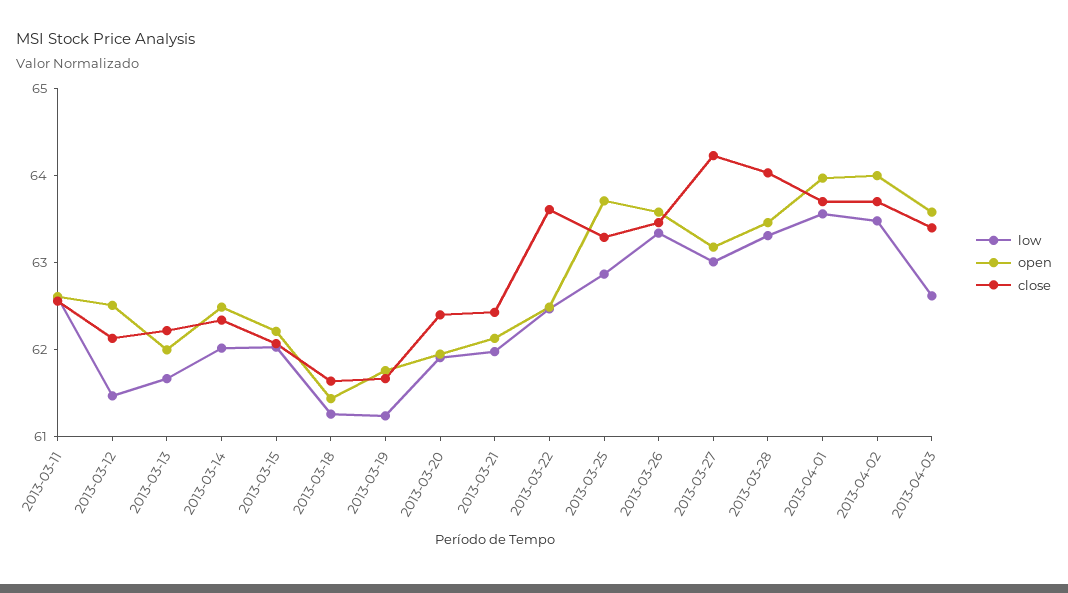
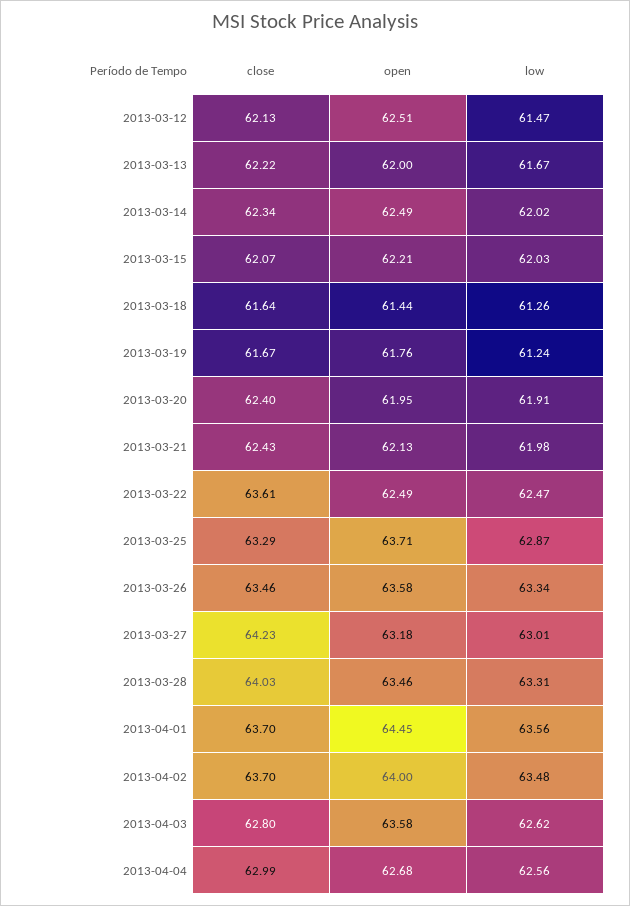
low, 2013-03-11: 62.6 -> none
open, 2013-03-11: 62.6 -> none
close, 2013-03-11: 62.6 -> none
open, 2013-04-01: 64 -> 64.45
close, 2013-04-03: 63.4 -> 62.8
close, 2013-04-04: none -> 62.99
open, 2013-04-04: none -> 62.68
low, 2013-04-04: none -> 62.56

